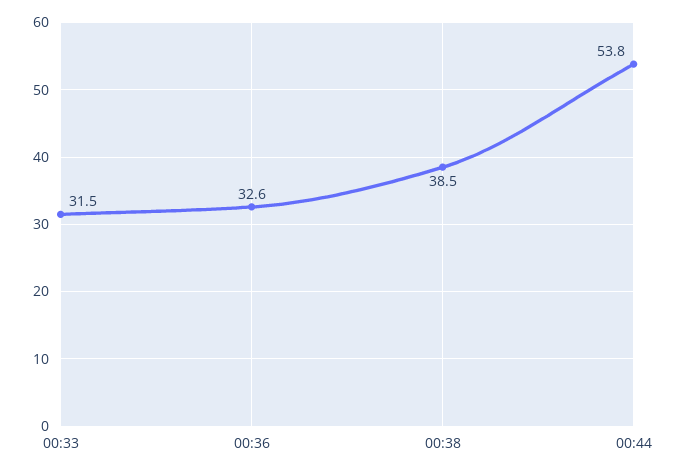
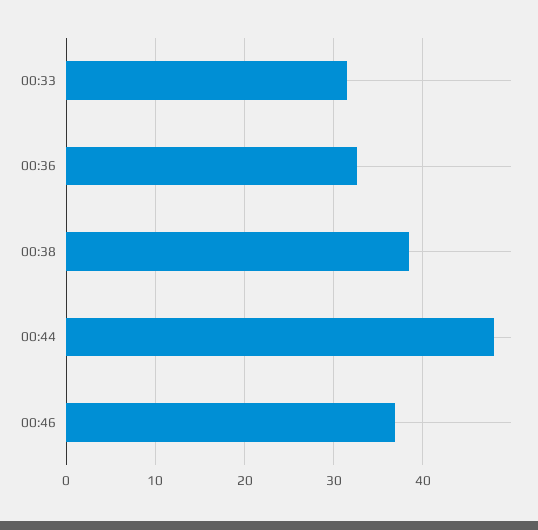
00:44: 53.8 -> 48
00:46: none -> 37

